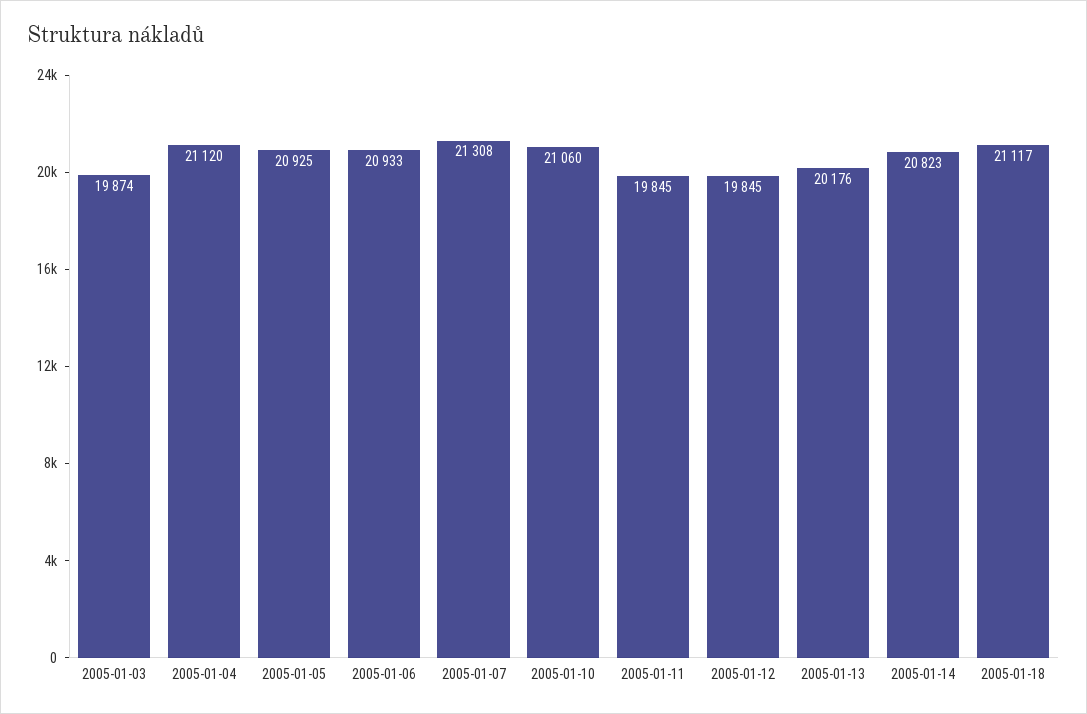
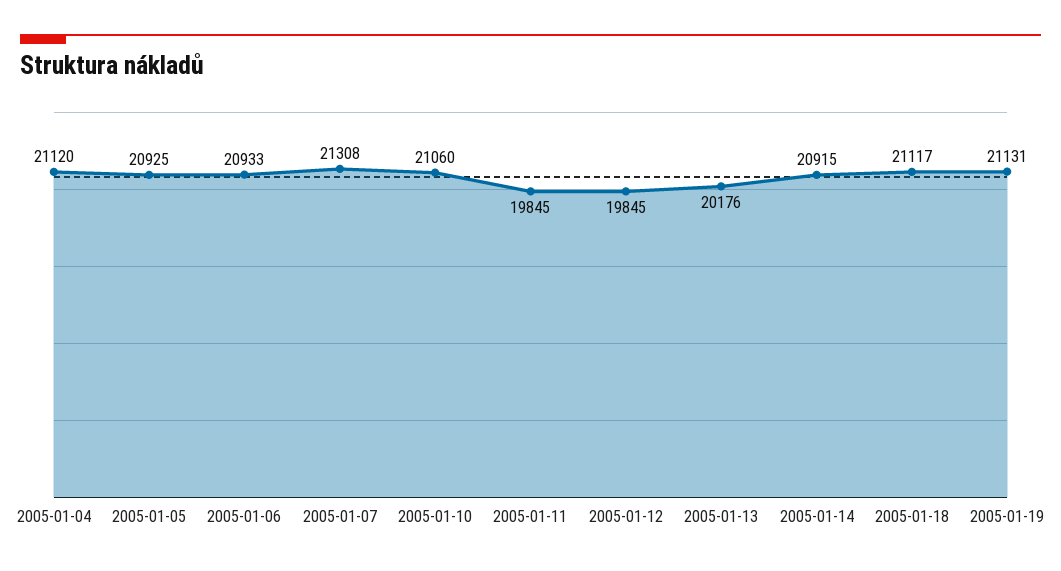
2005-01-03: 19874 -> none
2005-01-14: 20823 -> 20915
2005-01-19: none -> 21131

